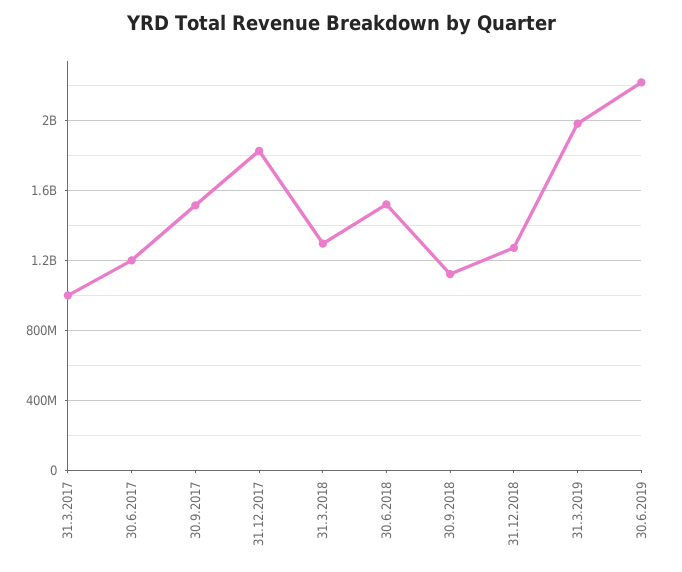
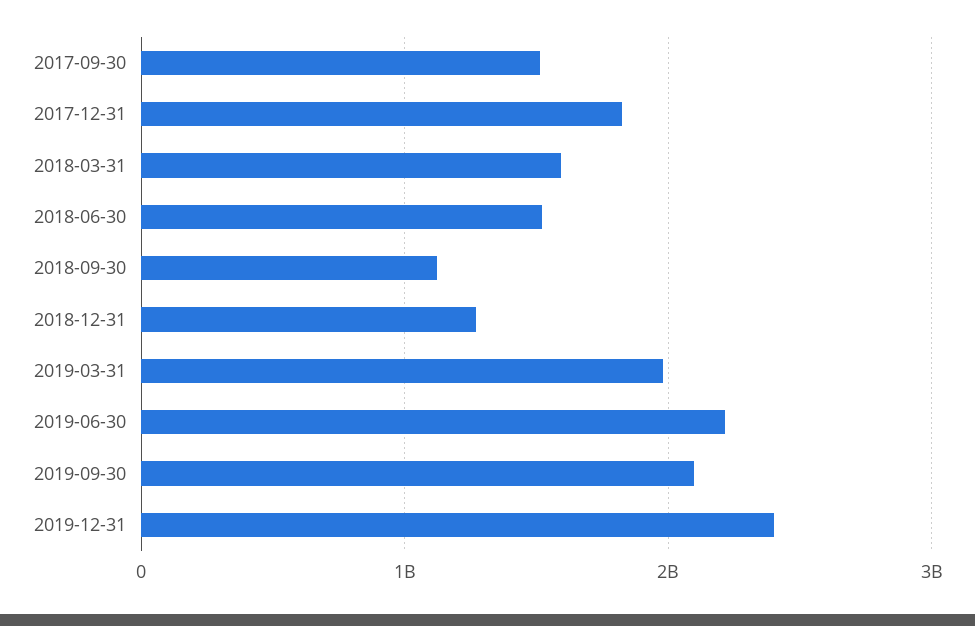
31.3.2017: 1000000000 -> none
30.6.2017: 1200000000 -> none
31.3.2018: 1300000000 -> 1600000000
2019-09-30: none -> 2100000000
2019-12-31: none -> 2400000000

